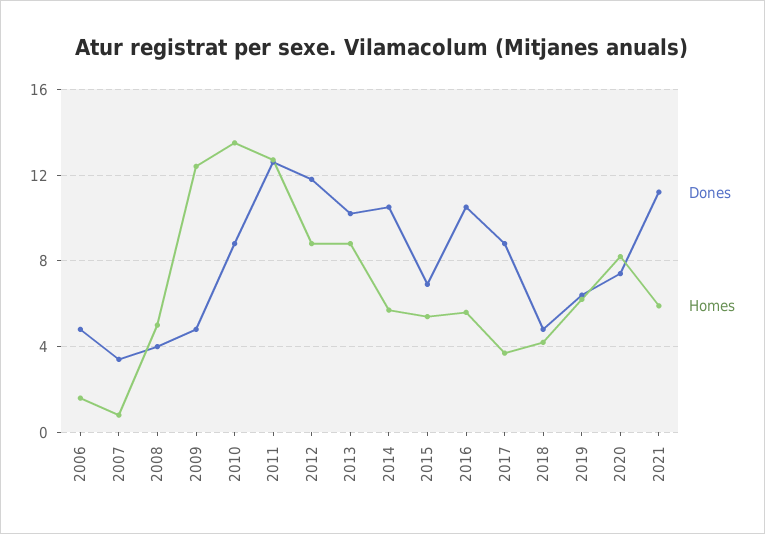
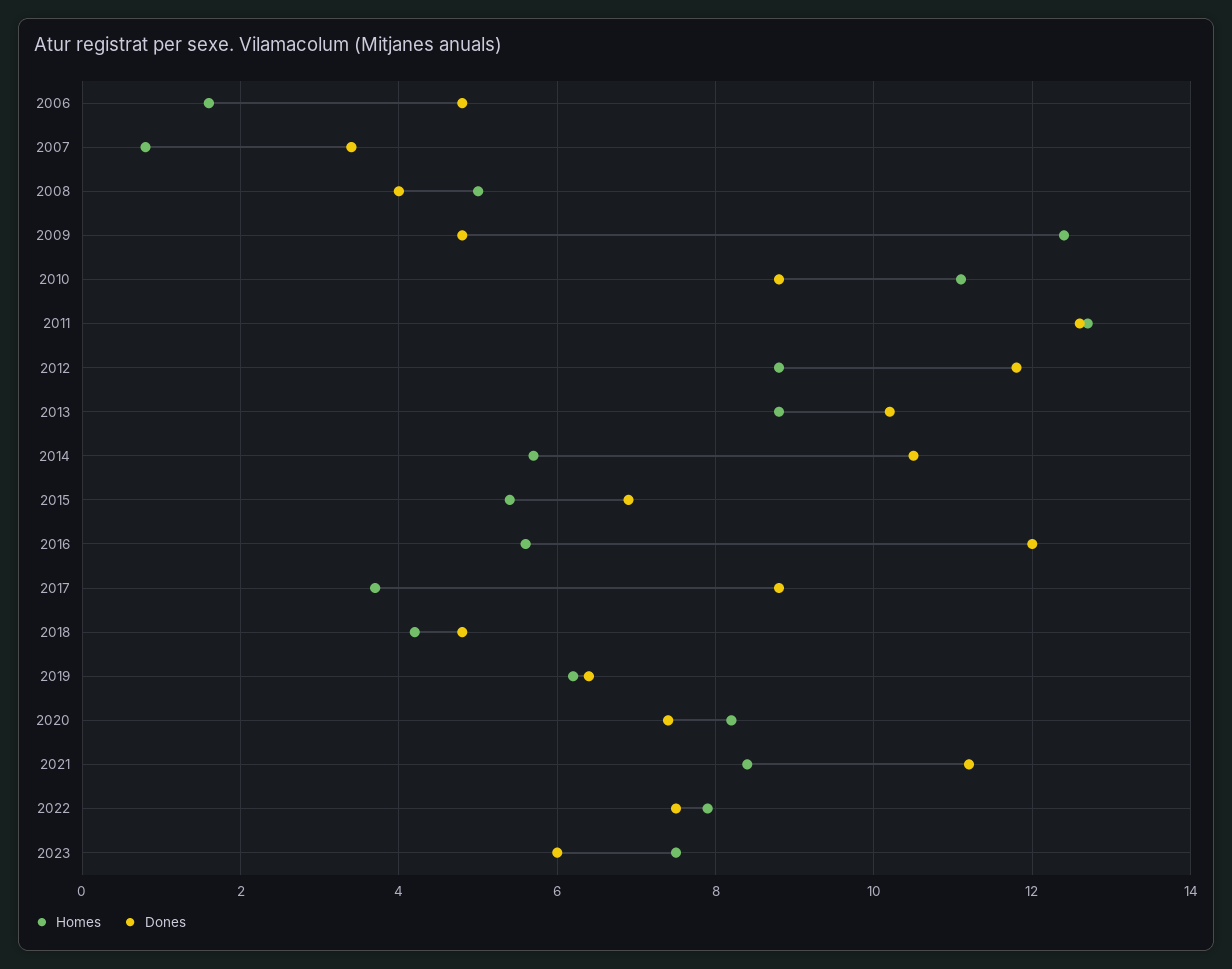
Homes, 2010: 13.5 -> 11
Dones, 2016: 10.5 -> 12
Homes, 2021: 6 -> 8.5
Homes, 2022: none -> 8
Dones, 2022: none -> 7.5
Homes, 2023: none -> 7.5
Dones, 2023: none -> 6

